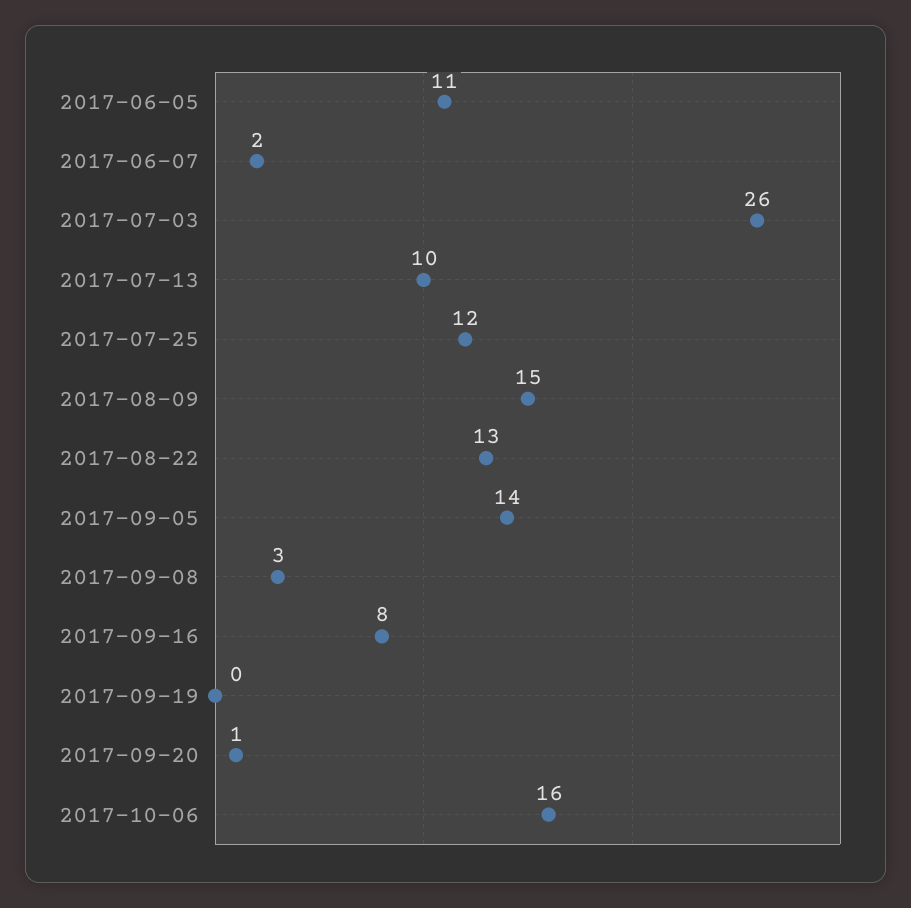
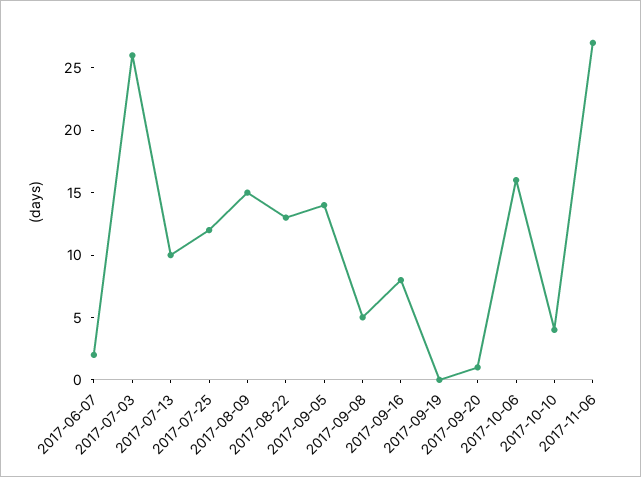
2017-06-05: 11 -> none
2017-09-08: 3 -> 5
2017-10-10: none -> 4
2017-11-06: none -> 27

